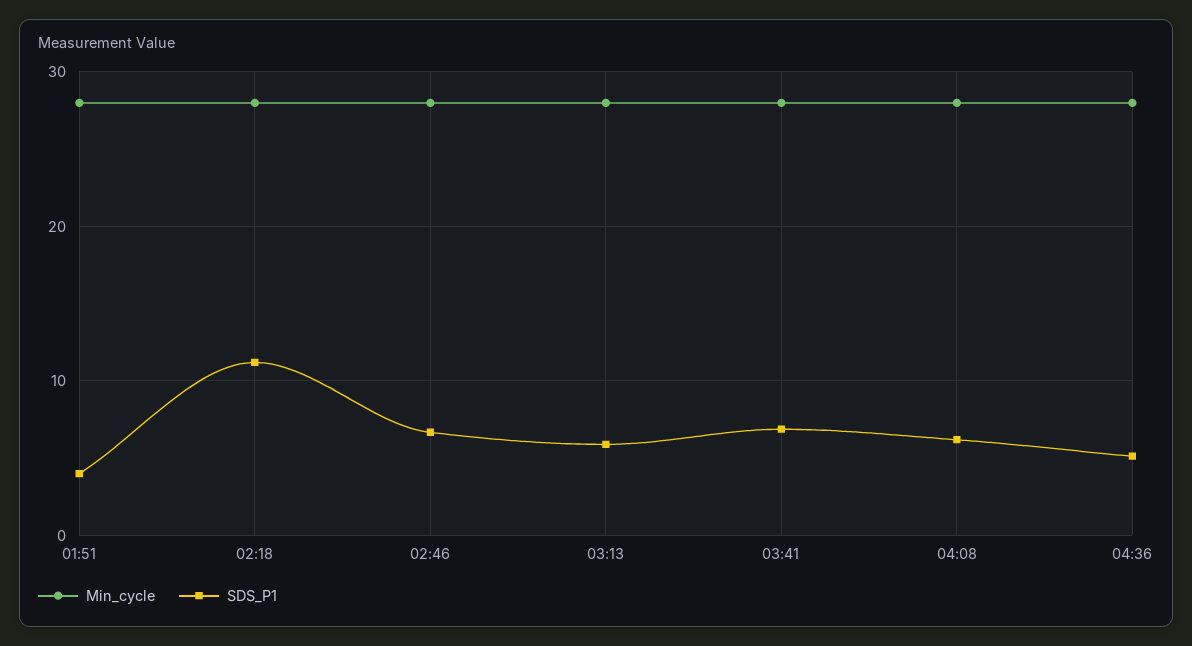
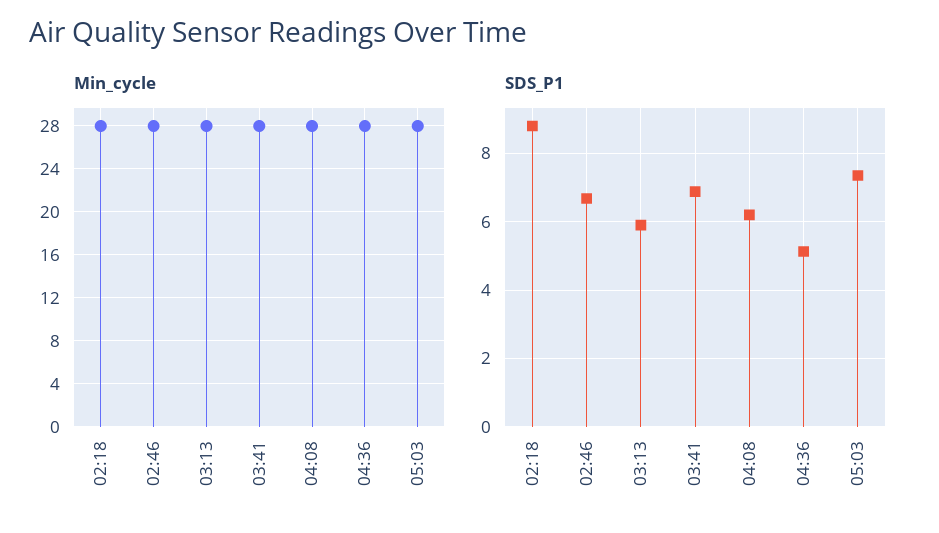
Min_cycle, 01:51: 28 -> none
SDS_P1, 01:51: 4 -> none
SDS_P1, 02:18: 11 -> 8.8
Min_cycle, 05:03: none -> 28
SDS_P1, 05:03: none -> 7.4

